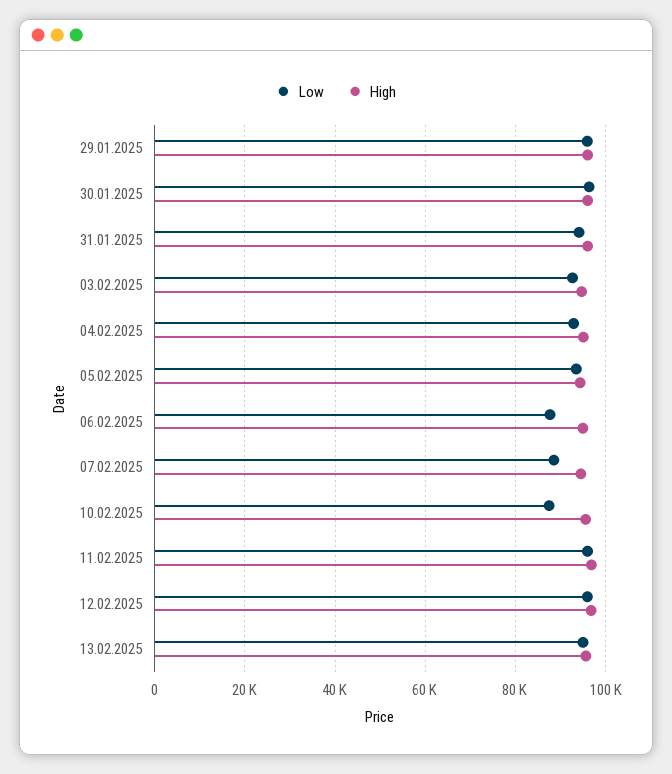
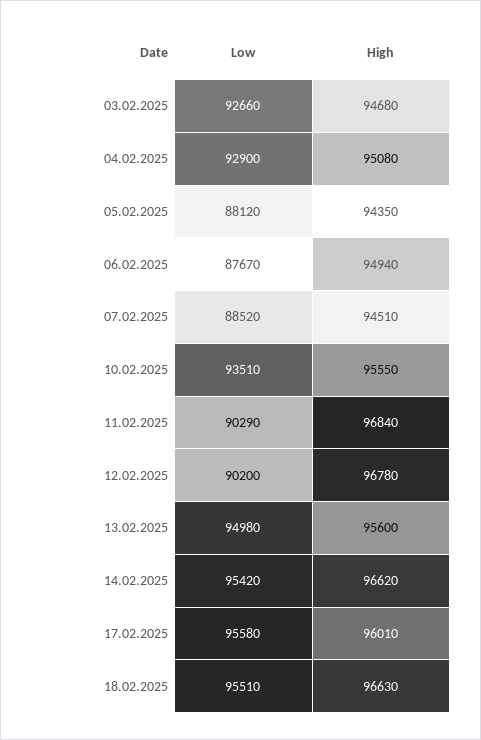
Low, 29.01.2025: 96000 -> none
High, 29.01.2025: 96000 -> none
Low, 30.01.2025: 96000 -> none
High, 30.01.2025: 96000 -> none
Low, 31.01.2025: 94000 -> none
High, 31.01.2025: 96000 -> none
Low, 05.02.2025: 94000 -> 88120
Low, 10.02.2025: 88000 -> 93510
Low, 11.02.2025: 96000 -> 90290
Low, 12.02.2025: 96000 -> 90200
Low, 14.02.2025: none -> 95420
High, 14.02.2025: none -> 96620
Low, 17.02.2025: none -> 95580
High, 17.02.2025: none -> 96010
Low, 18.02.2025: none -> 95510
High, 18.02.2025: none -> 96630

